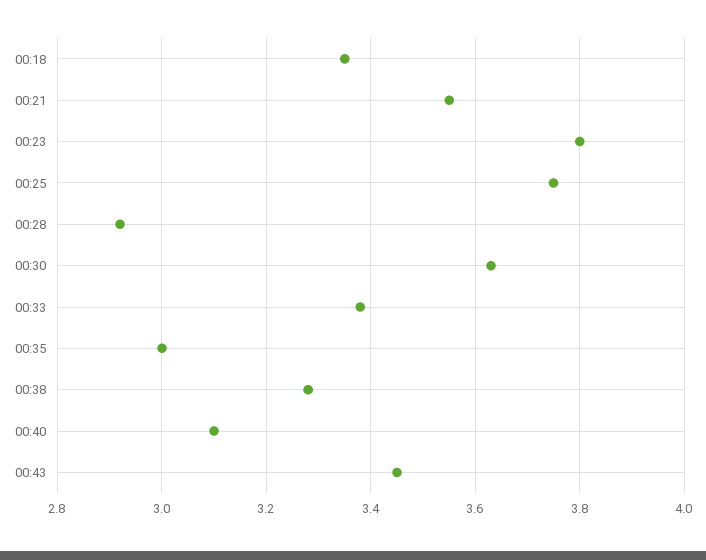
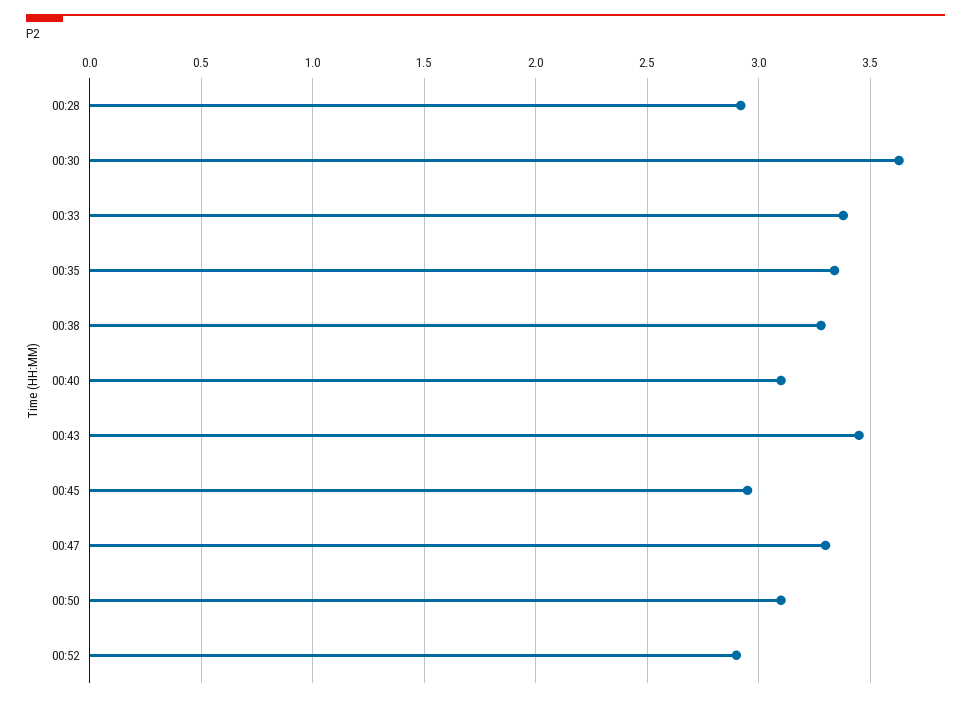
00:18: 3.35 -> none
00:21: 3.55 -> none
00:23: 3.8 -> none
00:25: 3.75 -> none
00:35: 3 -> 3.35
00:45: none -> 2.95
00:47: none -> 3.3
00:50: none -> 3.1
00:52: none -> 2.9

